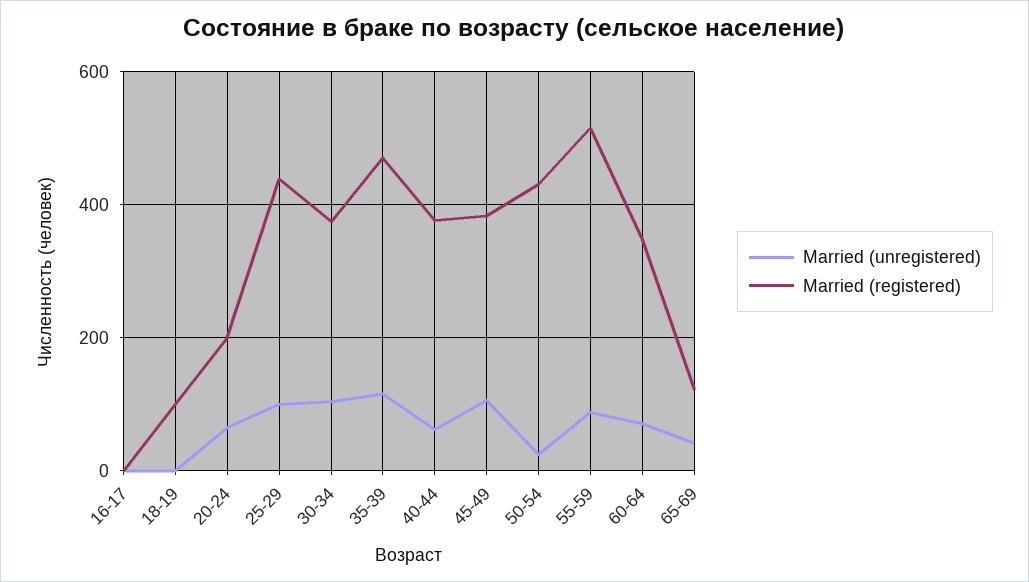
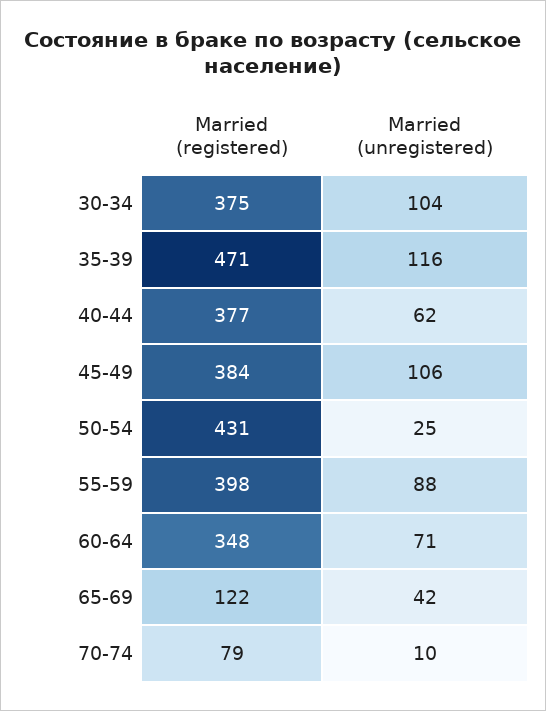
Married (unregistered), 16-17: 0 -> none
Married (registered), 16-17: 0 -> none
Married (unregistered), 18-19: 0 -> none
Married (registered), 18-19: 100 -> none
Married (unregistered), 20-24: 60 -> none
Married (registered), 20-24: 200 -> none
Married (unregistered), 25-29: 100 -> none
Married (registered), 25-29: 440 -> none
Married (registered), 55-59: 520 -> 398
Married (registered), 70-74: none -> 79
Married (unregistered), 70-74: none -> 10

